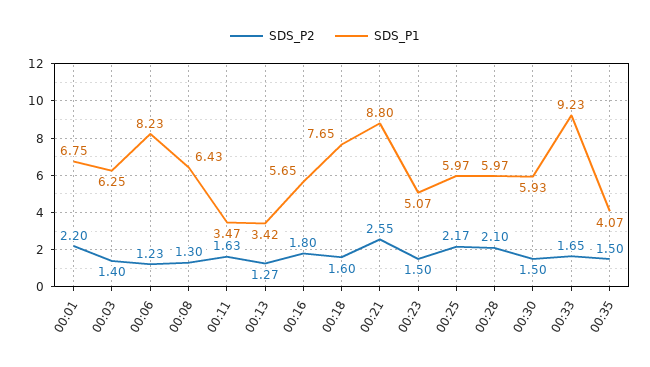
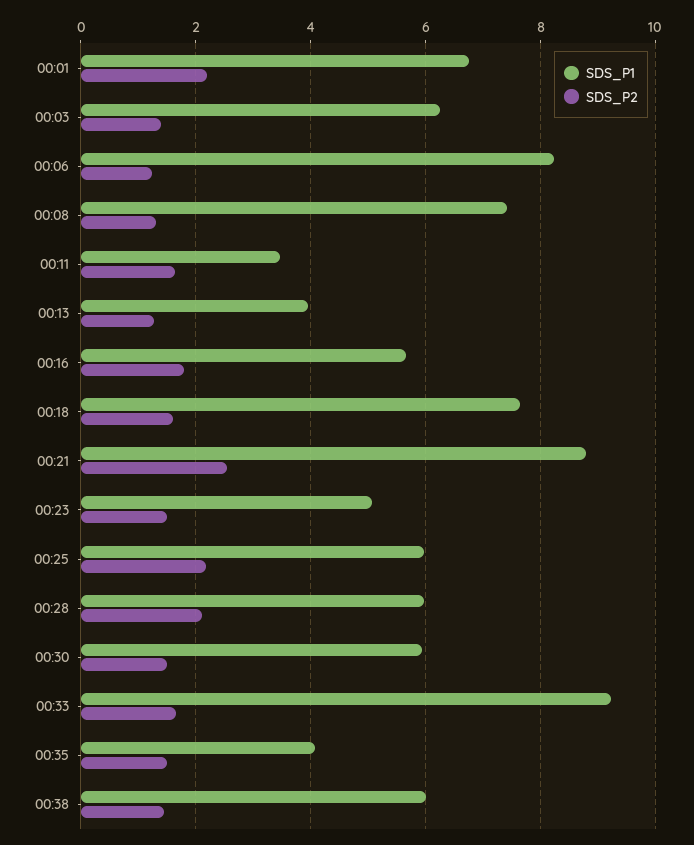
SDS_P1, 00:08: 6.43 -> 7.4
SDS_P1, 00:13: 3.42 -> 4
SDS_P1, 00:38: none -> 6
SDS_P2, 00:38: none -> 1.4

